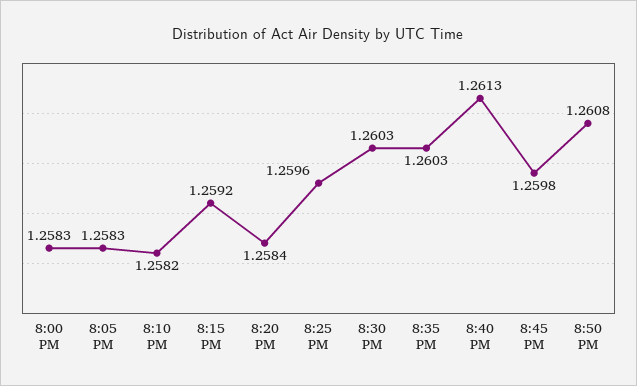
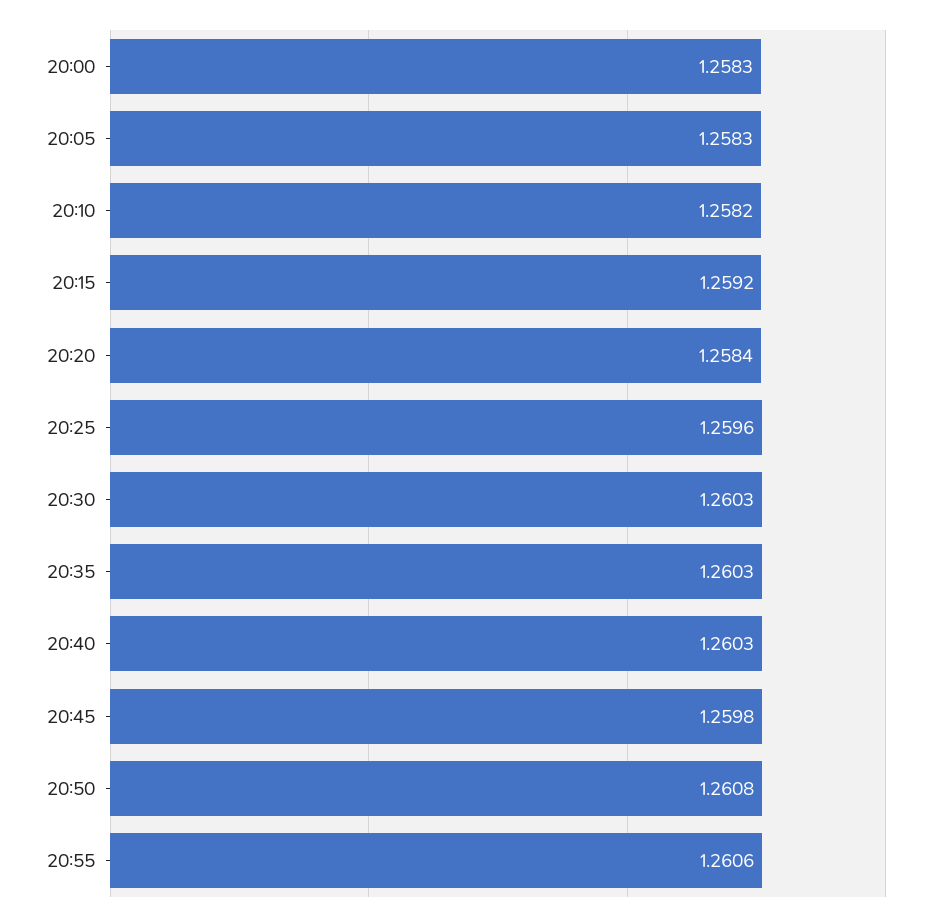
8:40 PM: 1.2613 -> 1.2603
20:55: none -> 1.2606

